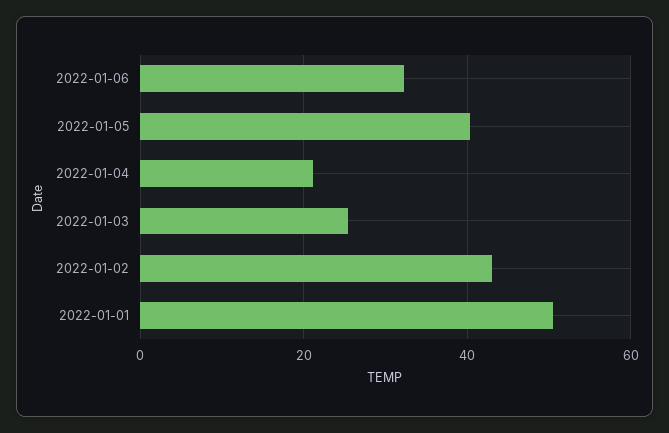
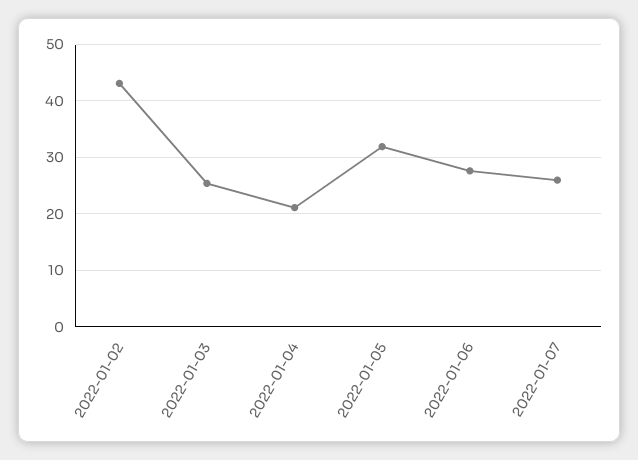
2022-01-06: 32 -> 28
2022-01-05: 40 -> 32
2022-01-01: 50 -> none
2022-01-07: none -> 26

